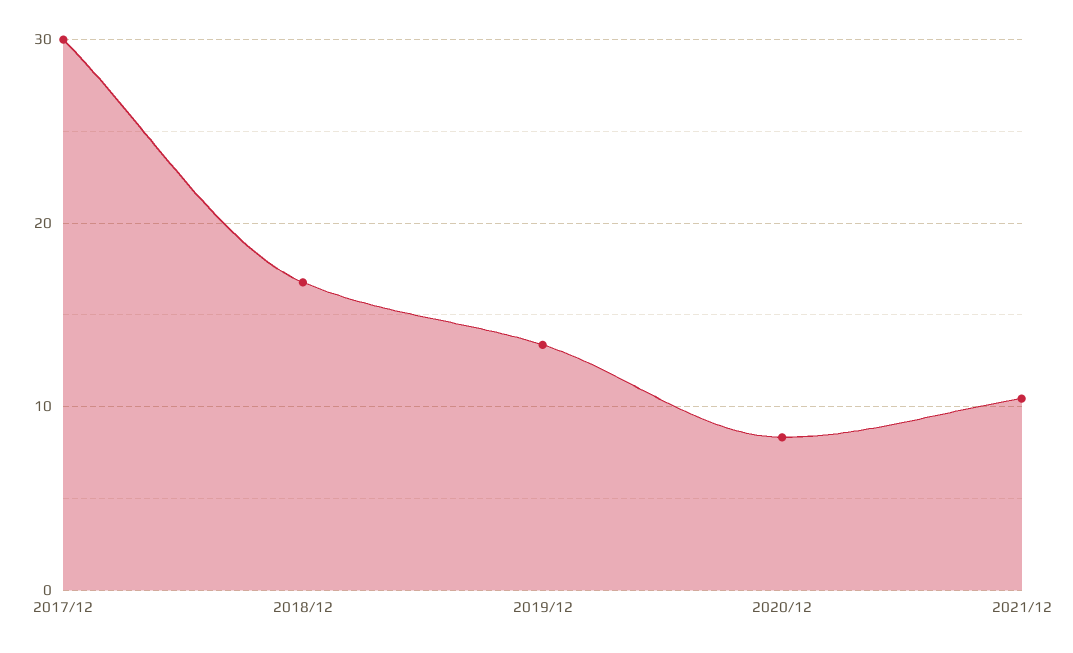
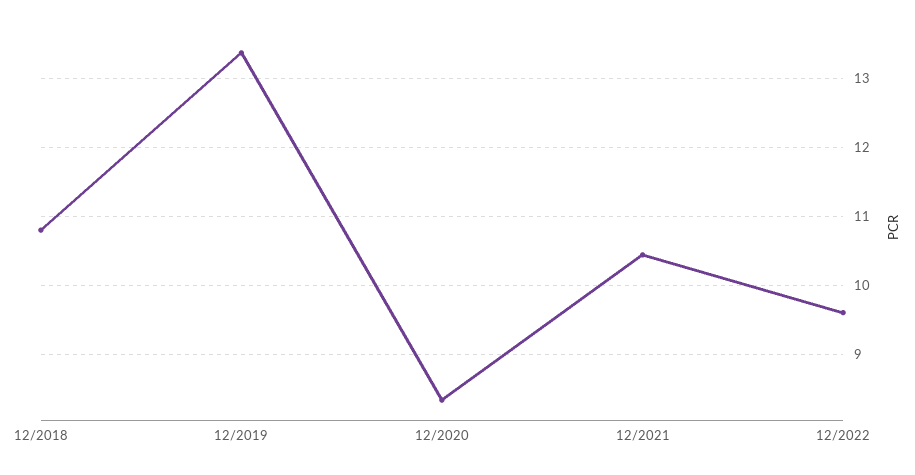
2017/12: 30 -> none
2018/12: 17 -> 10.8
12/2022: none -> 9.6

